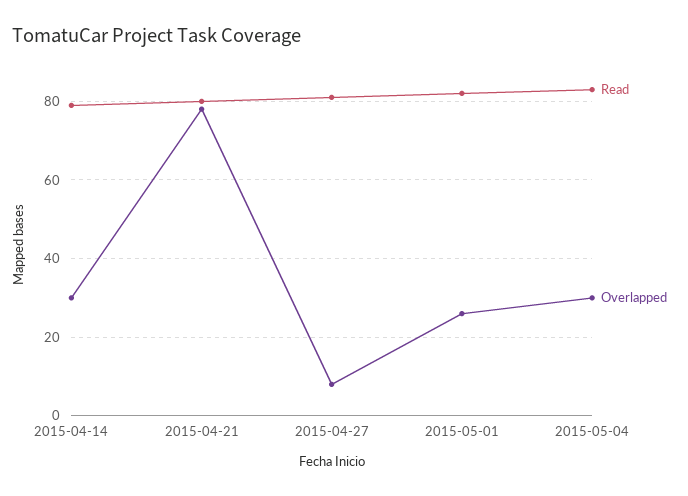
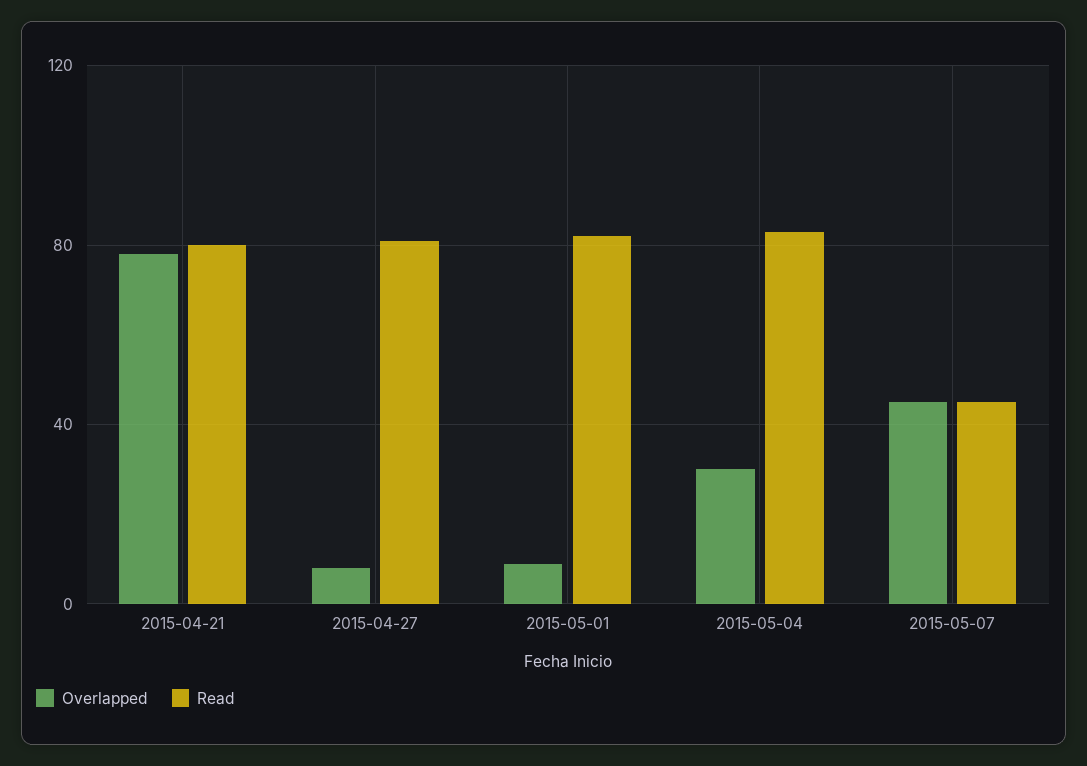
Read, 2015-04-14: 80 -> none
Overlapped, 2015-04-14: 30 -> none
Overlapped, 2015-05-01: 25 -> 10
Overlapped, 2015-05-07: none -> 45
Read, 2015-05-07: none -> 45

